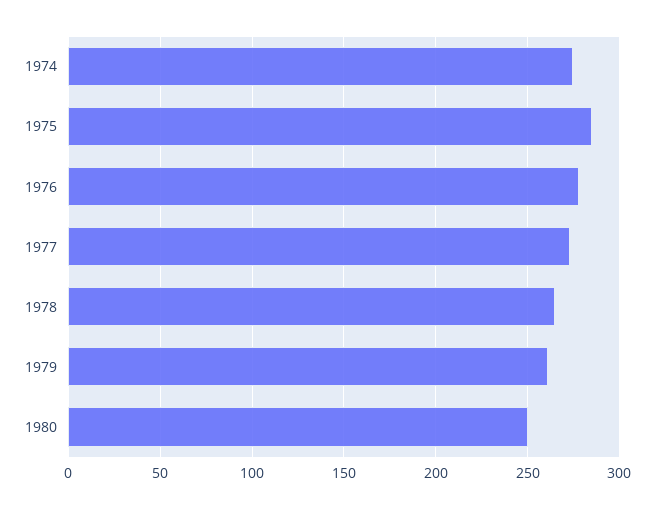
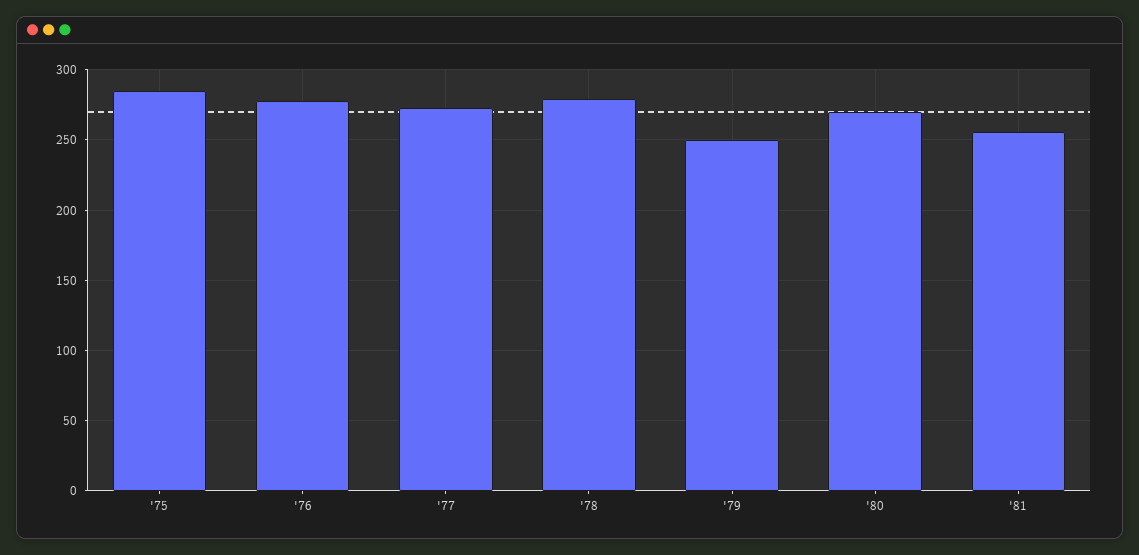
1974: 275 -> none
1978: 265 -> 280
1979: 260 -> 250
1980: 250 -> 270
'81: none -> 255

